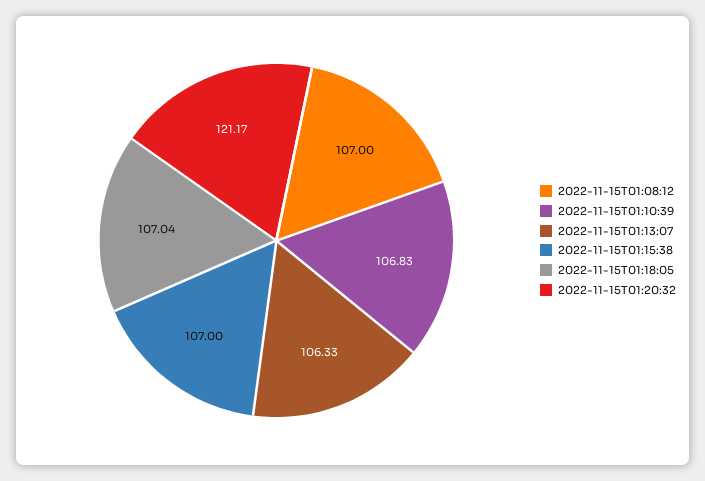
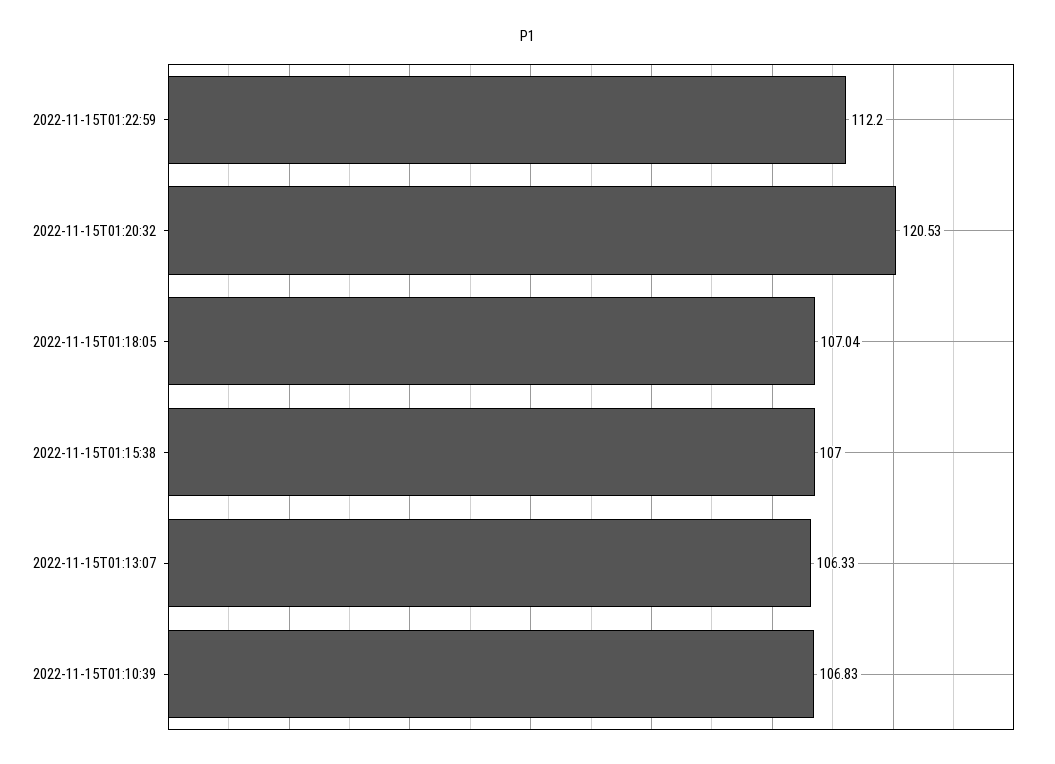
2022-11-15T01:08:12: 107 -> none
2022-11-15T01:20:32: 121.17 -> 120.53
2022-11-15T01:22:59: none -> 112.2

